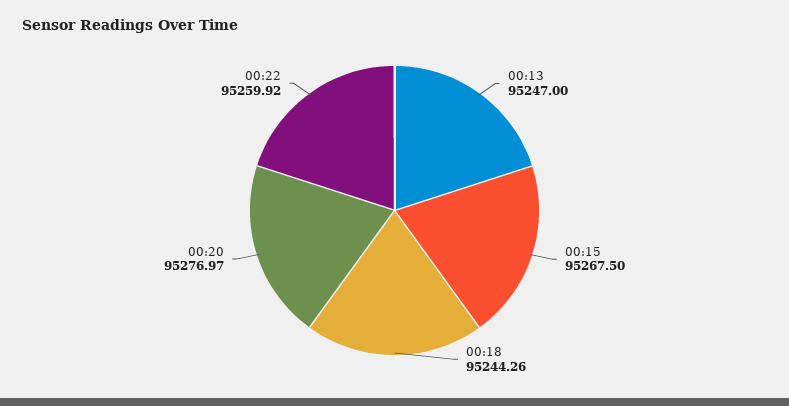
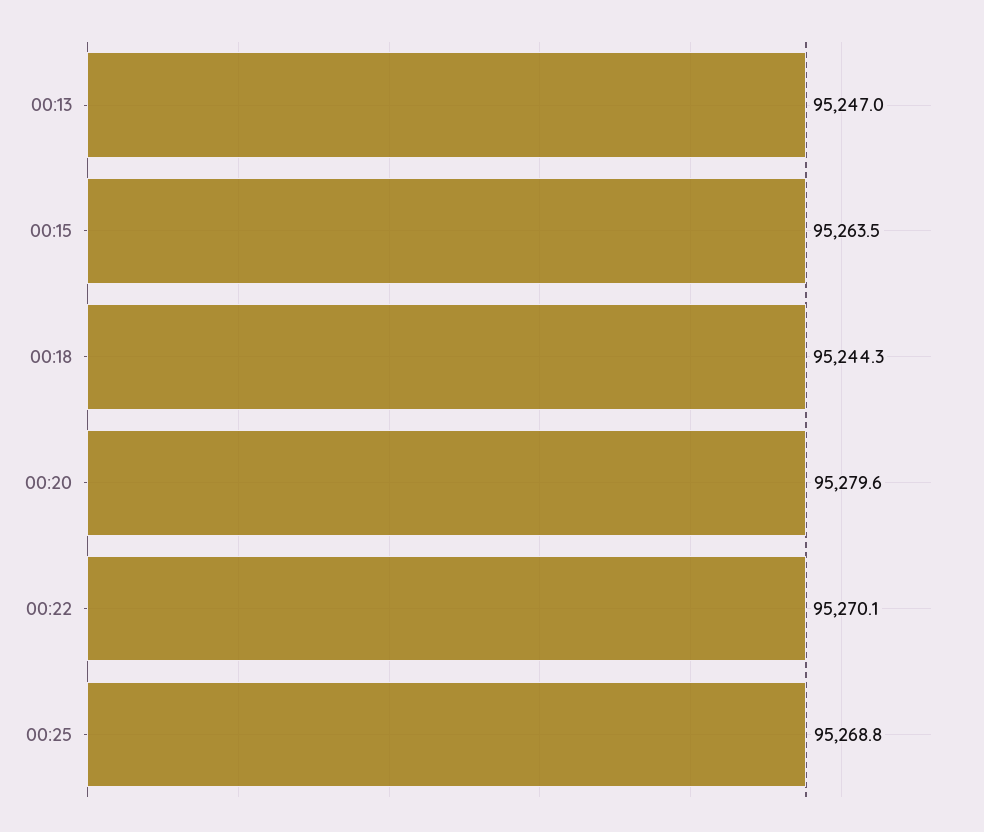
00:15: 95267.5 -> 95263.5
00:20: 95276.97 -> 95279.6
00:22: 95259.92 -> 95270.1
00:25: none -> 95268.8

